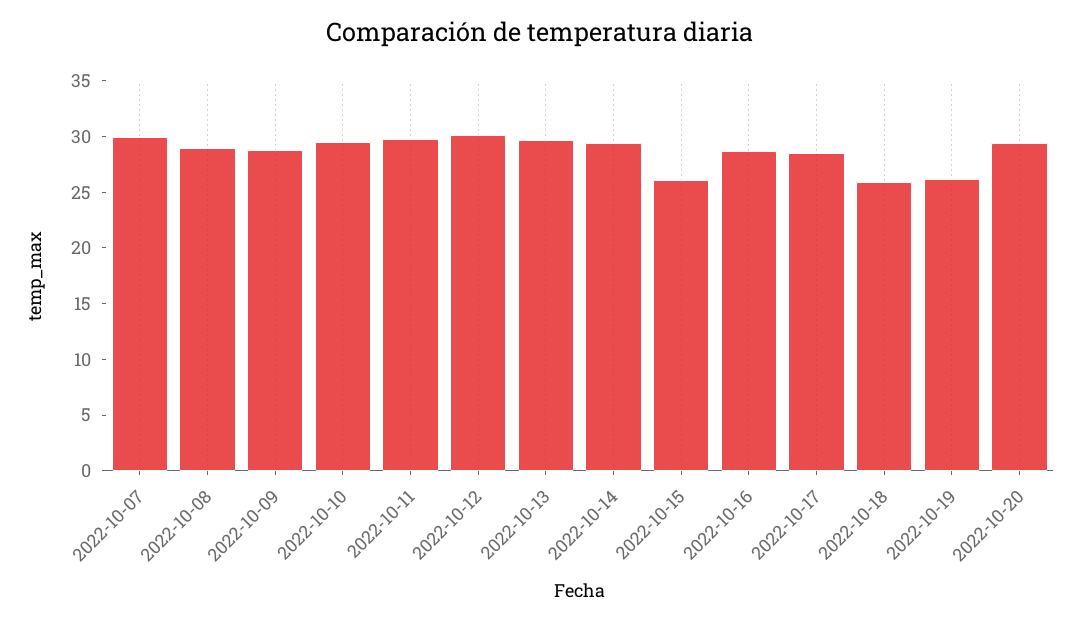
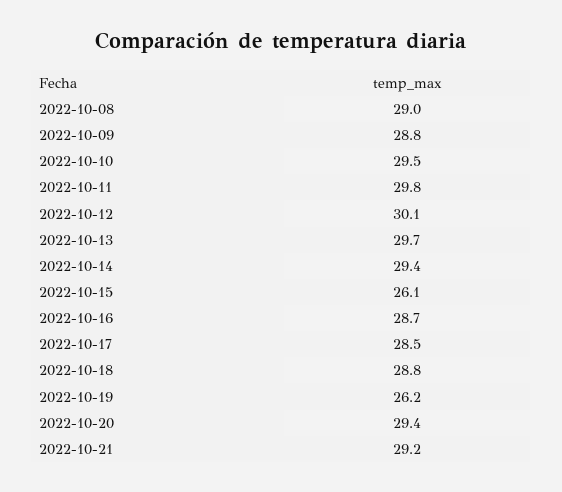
2022-10-07: 30 -> none
2022-10-18: 26 -> 28.8
2022-10-21: none -> 29.2

